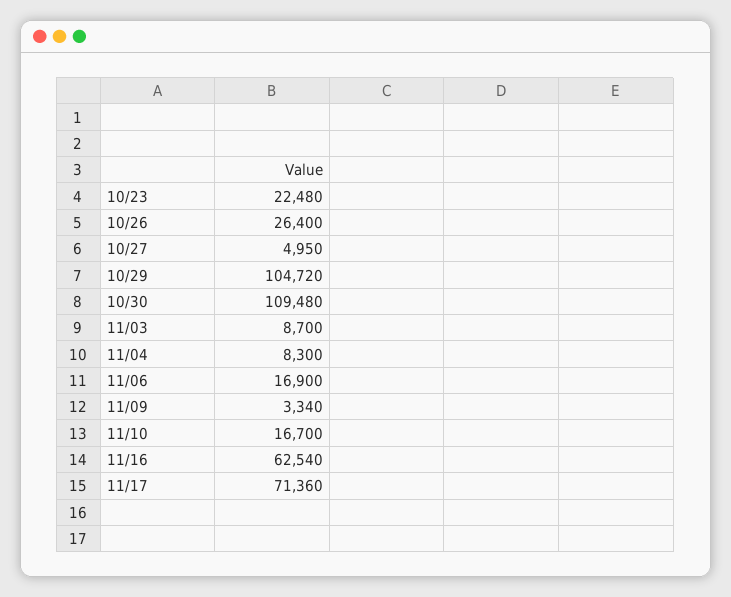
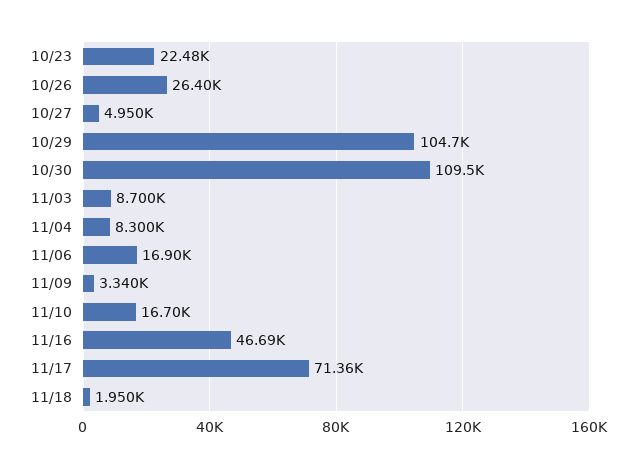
11/16: 62540 -> 46690
11/18: none -> 1950

